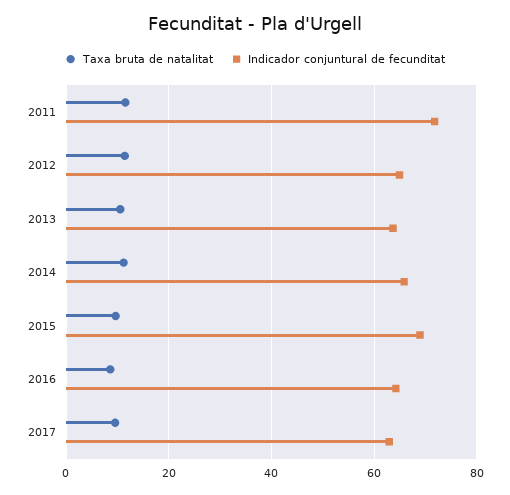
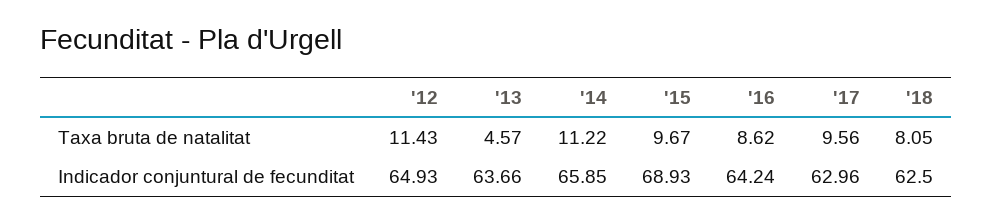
Taxa bruta de natalitat, 2011: 12 -> none
Indicador conjuntural de fecunditat, 2011: 72 -> none
Taxa bruta de natalitat, 2013: 10 -> 4.57
Taxa bruta de natalitat, '18: none -> 8.05
Indicador conjuntural de fecunditat, '18: none -> 62.5

